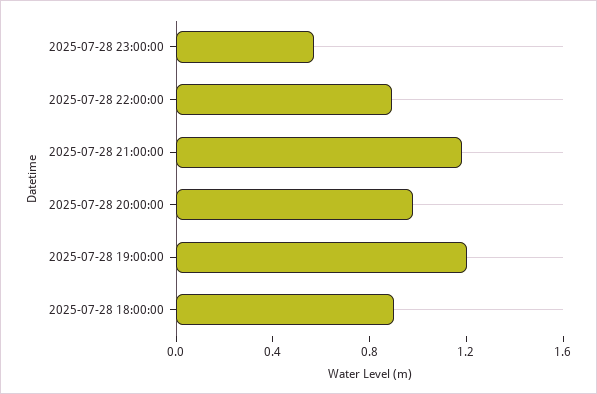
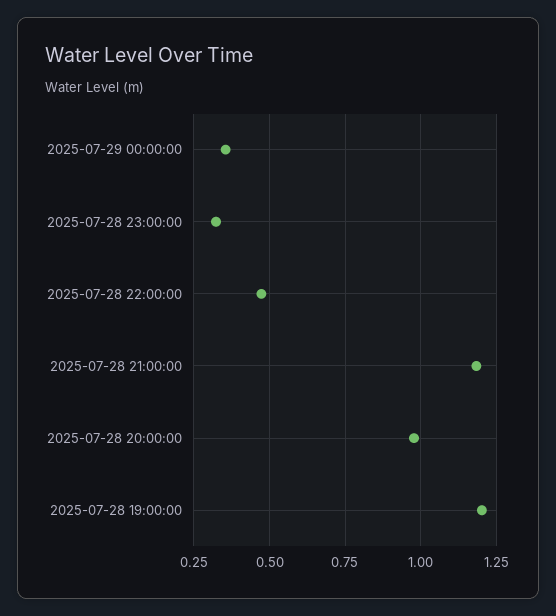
2025-07-28 23:00:00: 0.6 -> 0.325
2025-07-28 22:00:00: 0.9 -> 0.475
2025-07-28 18:00:00: 0.9 -> none
2025-07-29 00:00:00: none -> 0.35

